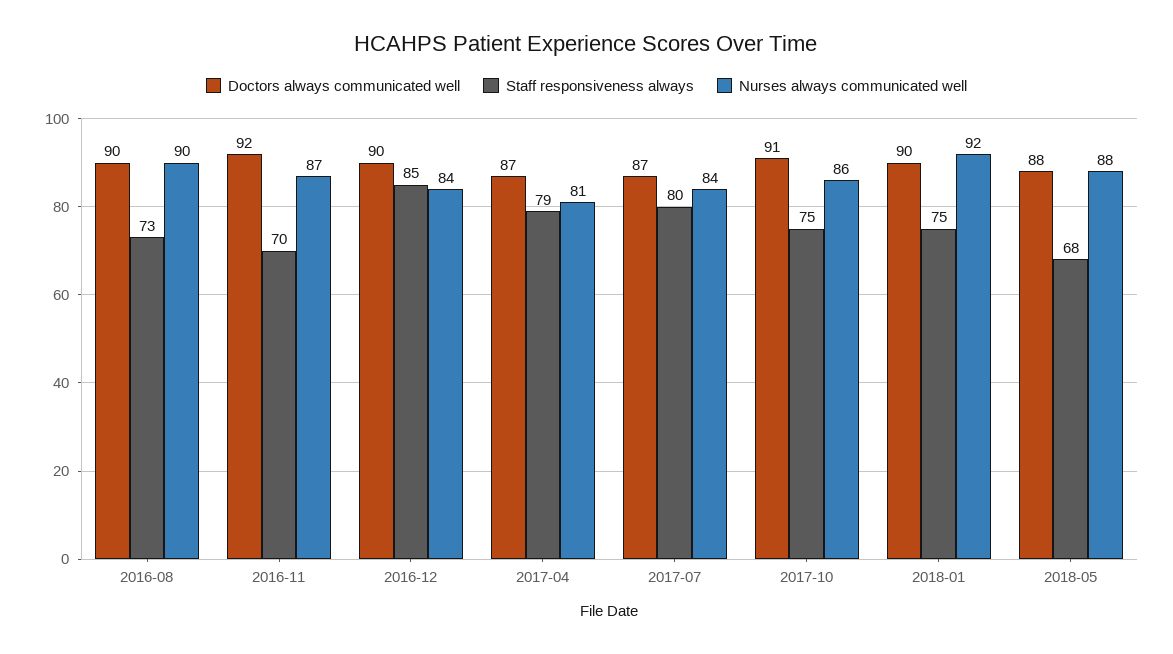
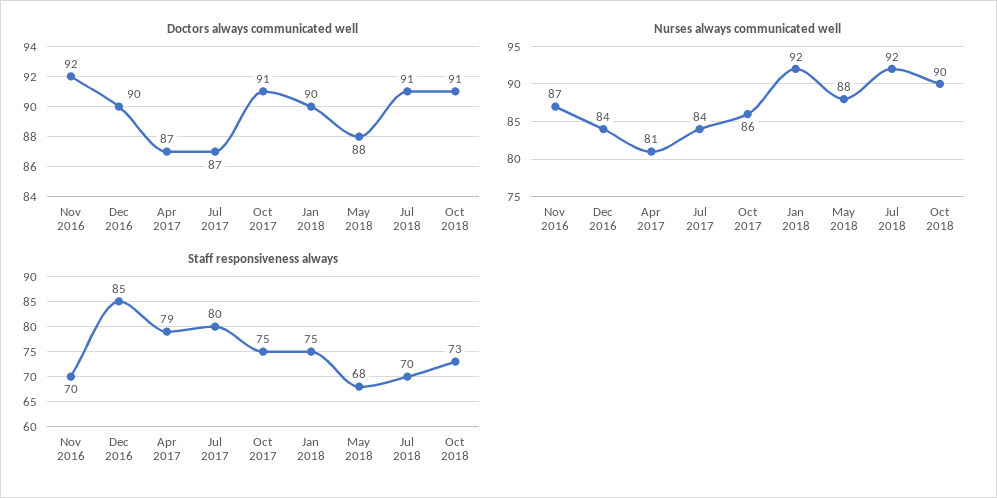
Doctors always communicated well, 2016-08: 90 -> none
Staff responsiveness always, 2016-08: 73 -> none
Nurses always communicated well, 2016-08: 90 -> none
Doctors always communicated well, Jul 2018: none -> 91
Doctors always communicated well, Oct 2018: none -> 91
Nurses always communicated well, Jul 2018: none -> 92
Nurses always communicated well, Oct 2018: none -> 90
Staff responsiveness always, Jul 2018: none -> 70
Staff responsiveness always, Oct 2018: none -> 73

